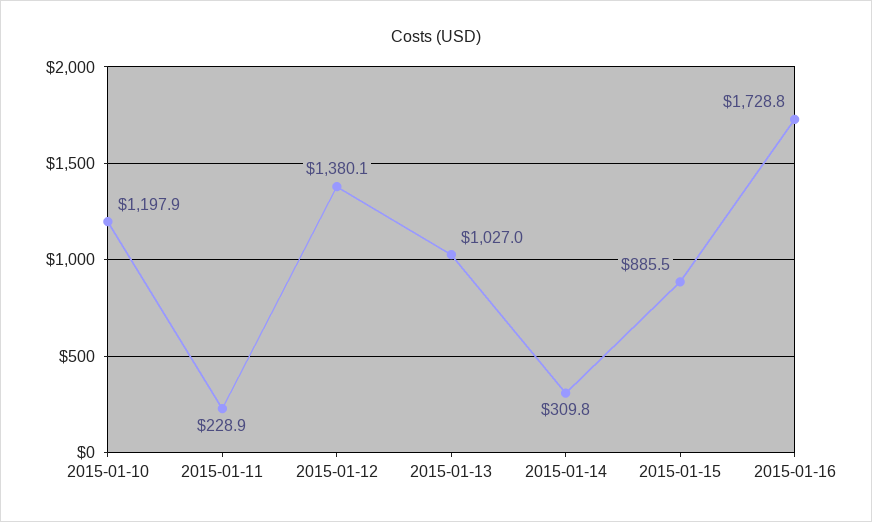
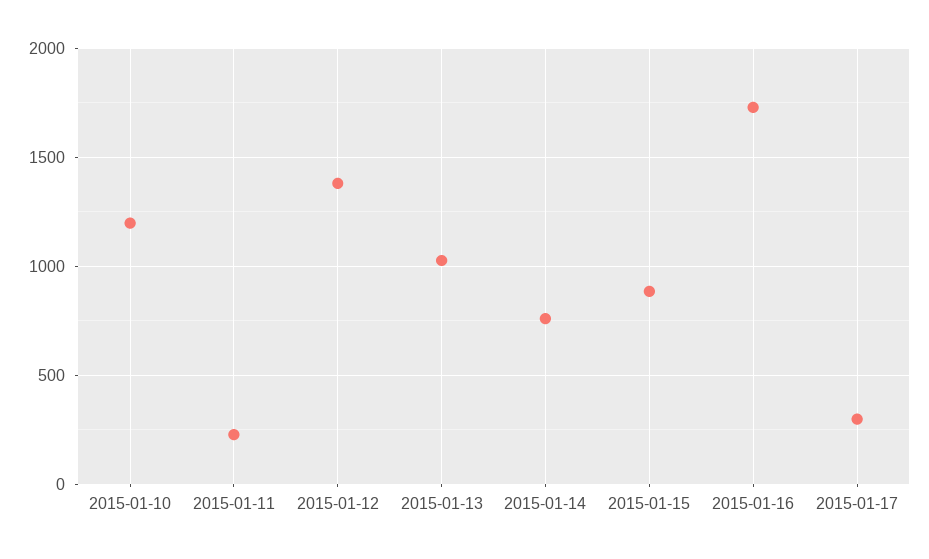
2015-01-14: 309.8 -> 750
2015-01-17: none -> 300

